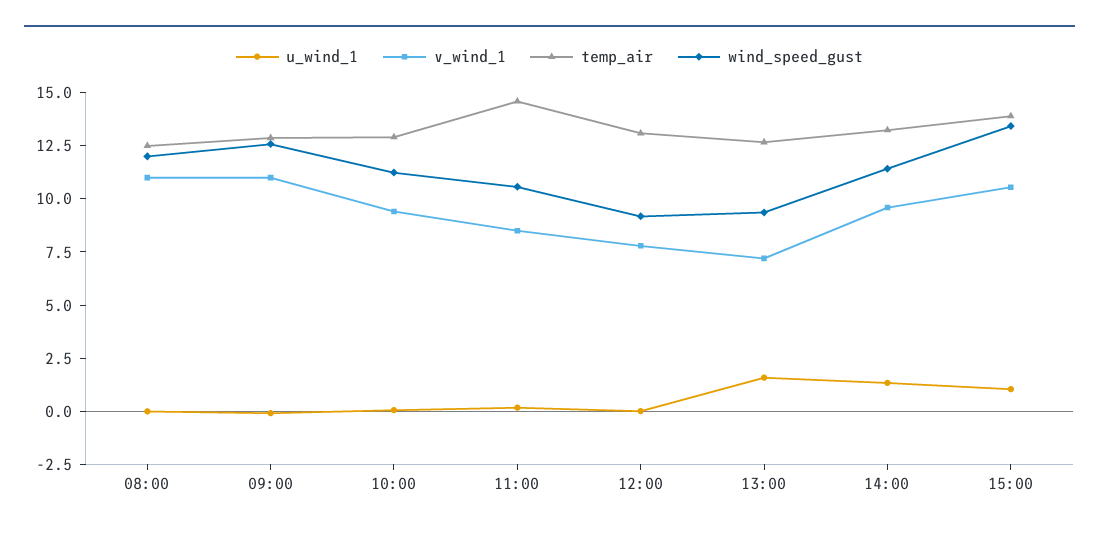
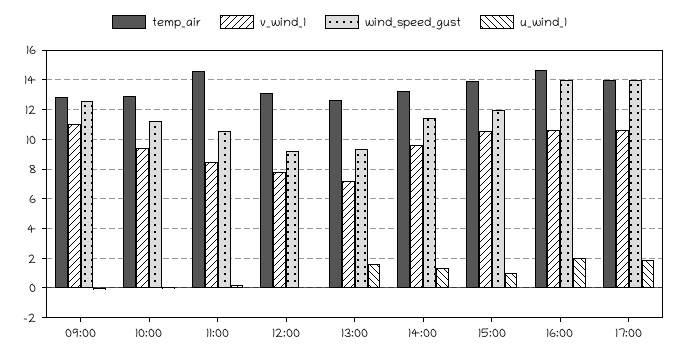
u_wind_1, 08:00: 0 -> none
v_wind_1, 08:00: 11 -> none
temp_air, 08:00: 12.5 -> none
wind_speed_gust, 08:00: 12 -> none
wind_speed_gust, 15:00: 13.5 -> 12
temp_air, 16:00: none -> 14.5
v_wind_1, 16:00: none -> 10.5
wind_speed_gust, 16:00: none -> 14
u_wind_1, 16:00: none -> 2
temp_air, 17:00: none -> 14
v_wind_1, 17:00: none -> 10.5
wind_speed_gust, 17:00: none -> 14
u_wind_1, 17:00: none -> 2

